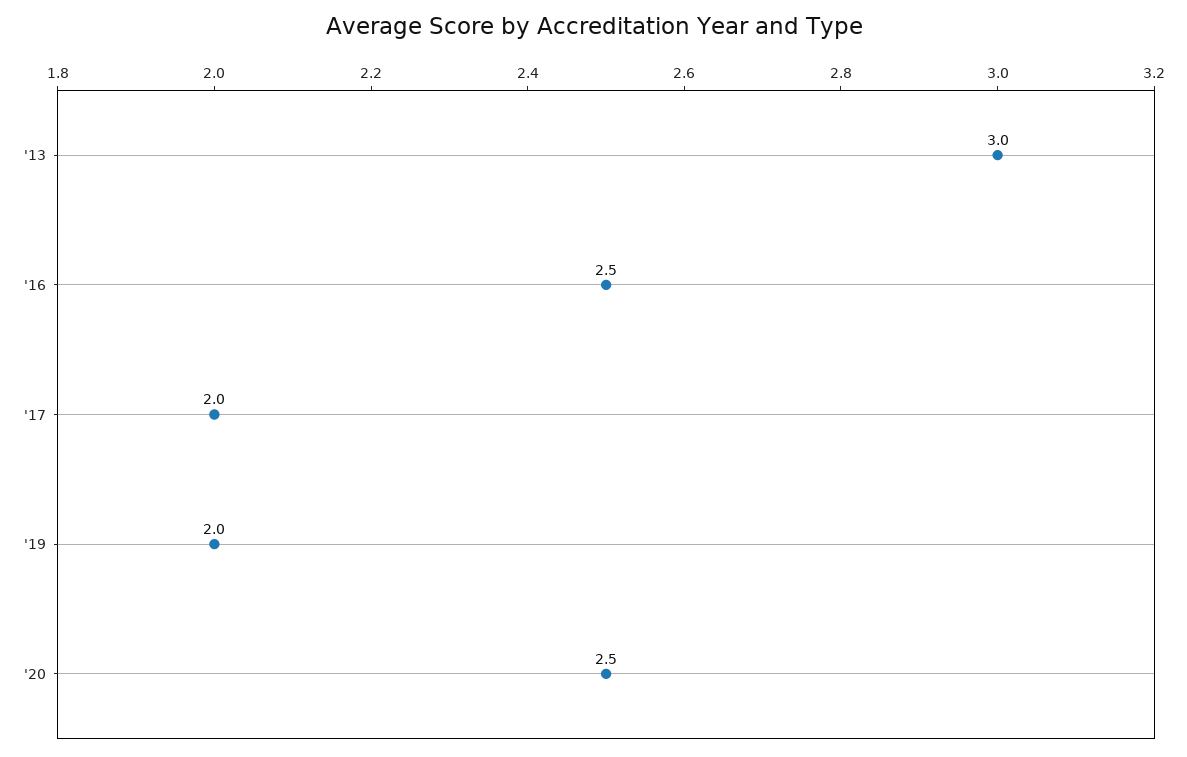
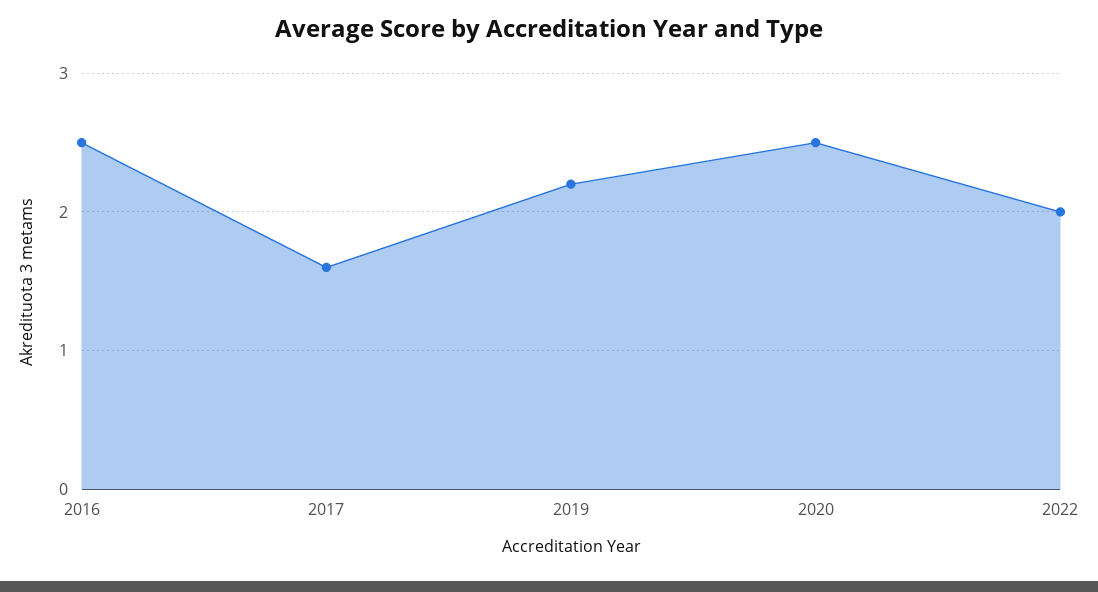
'13: 3 -> none
'17: 2 -> 1.6
'19: 2 -> 2.2
2022: none -> 2

